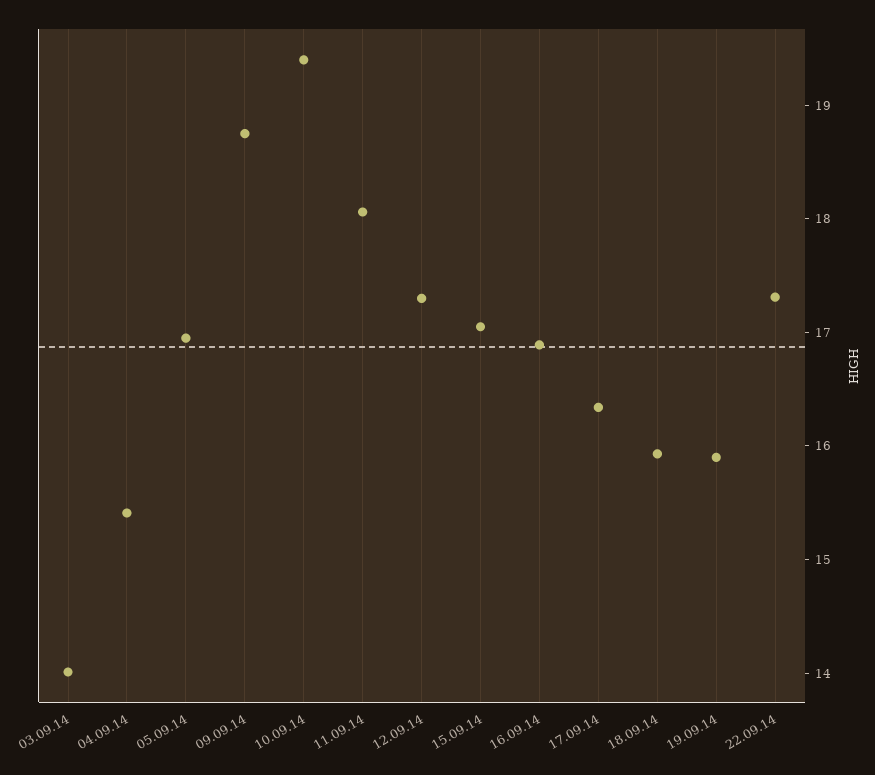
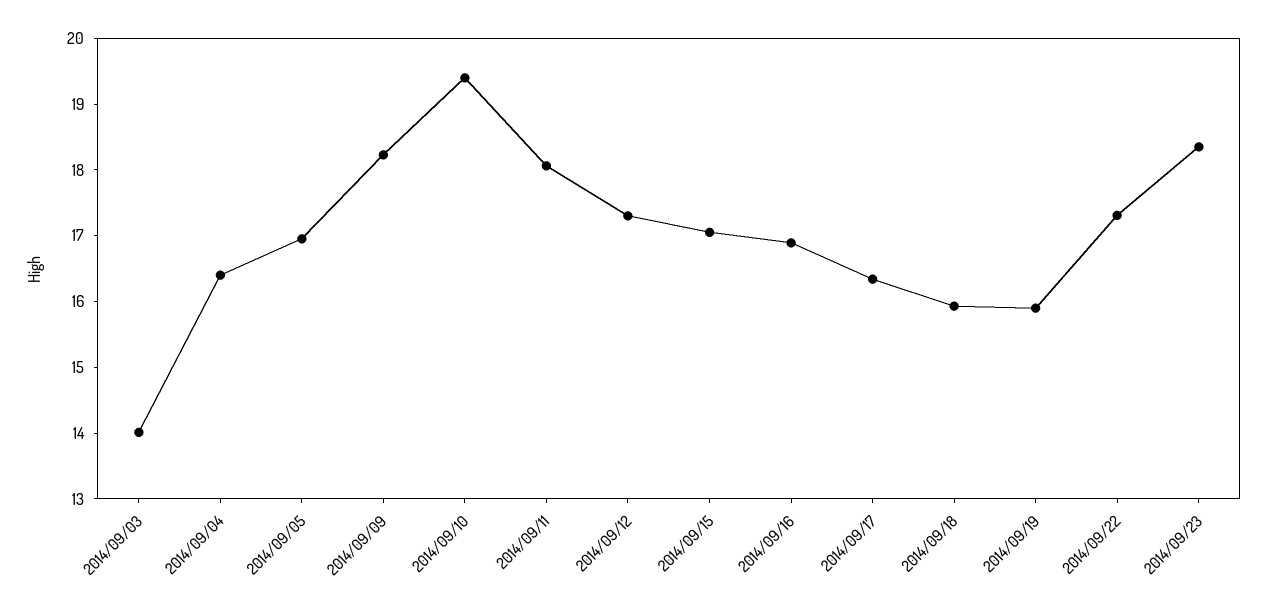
04.09.14: 15.4 -> 16.4
09.09.14: 18.8 -> 18.2
2014/09/23: none -> 18.4

